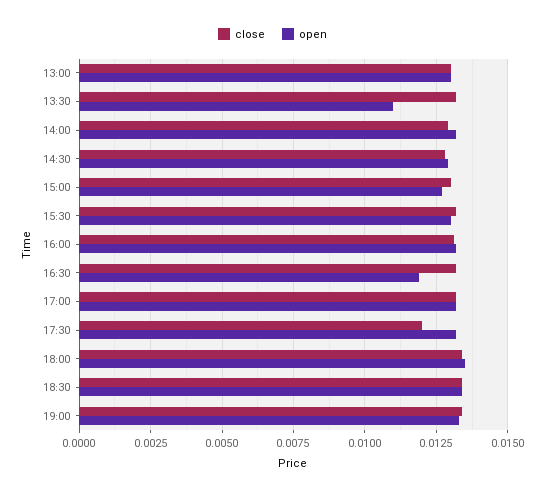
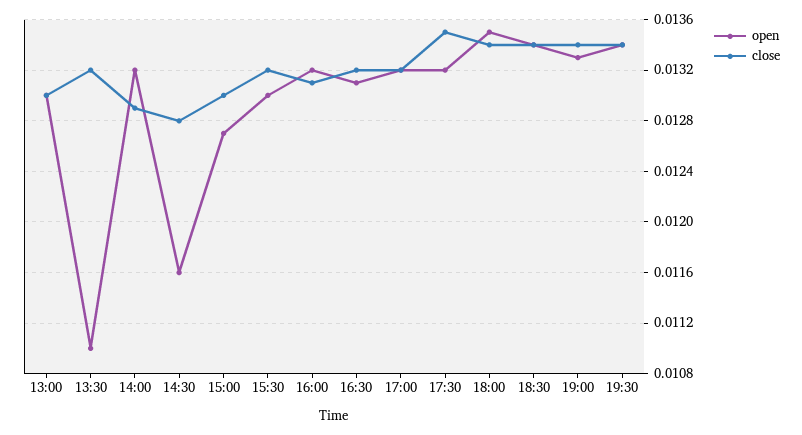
open, 14:30: 0.013 -> 0.0116
open, 16:30: 0.012 -> 0.0131
close, 17:30: 0.012 -> 0.0135
open, 19:30: none -> 0.0134
close, 19:30: none -> 0.0134

